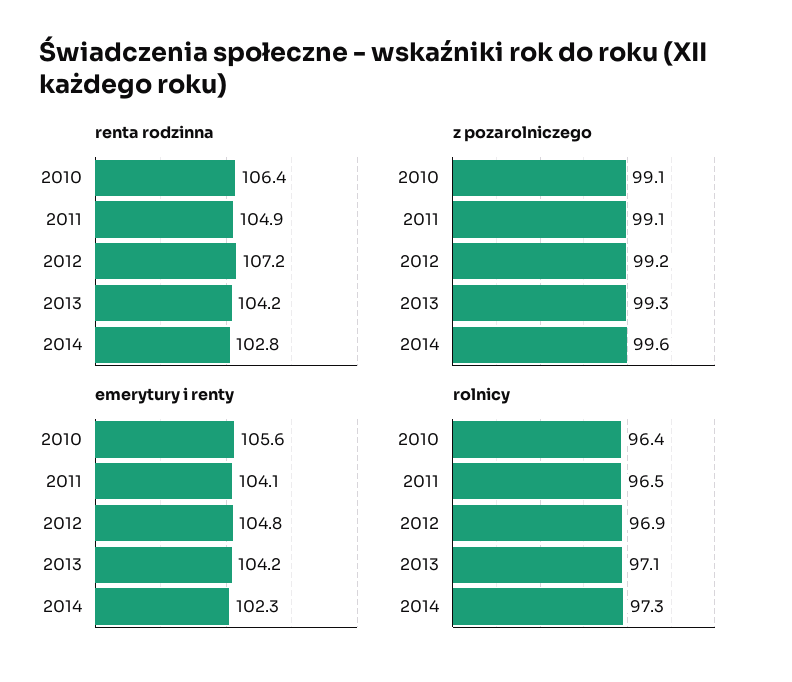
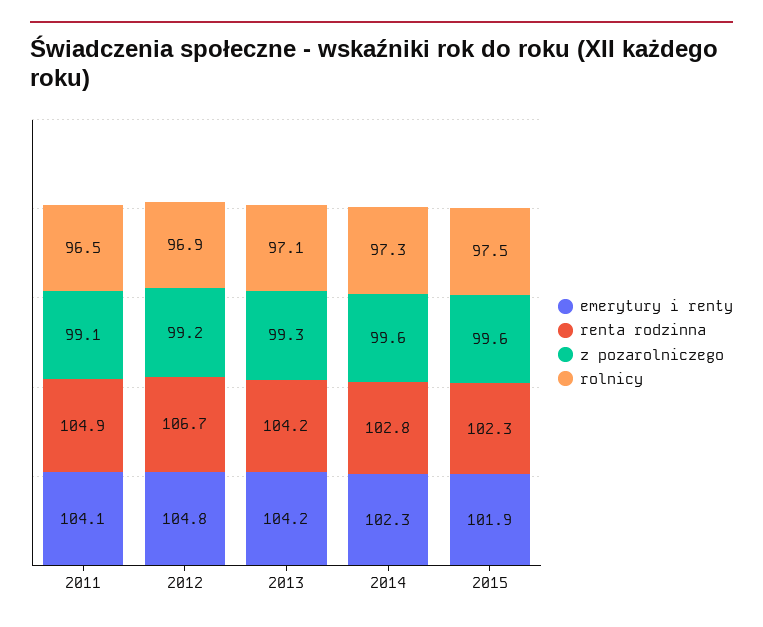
renta rodzinna, 2010: 106.4 -> none
renta rodzinna, 2012: 107.2 -> 106.7
z pozarolniczego, 2010: 99.1 -> none
emerytury i renty, 2010: 105.6 -> none
rolnicy, 2010: 96.4 -> none
emerytury i renty, 2015: none -> 101.9
renta rodzinna, 2015: none -> 102.3
z pozarolniczego, 2015: none -> 99.6
rolnicy, 2015: none -> 97.5

